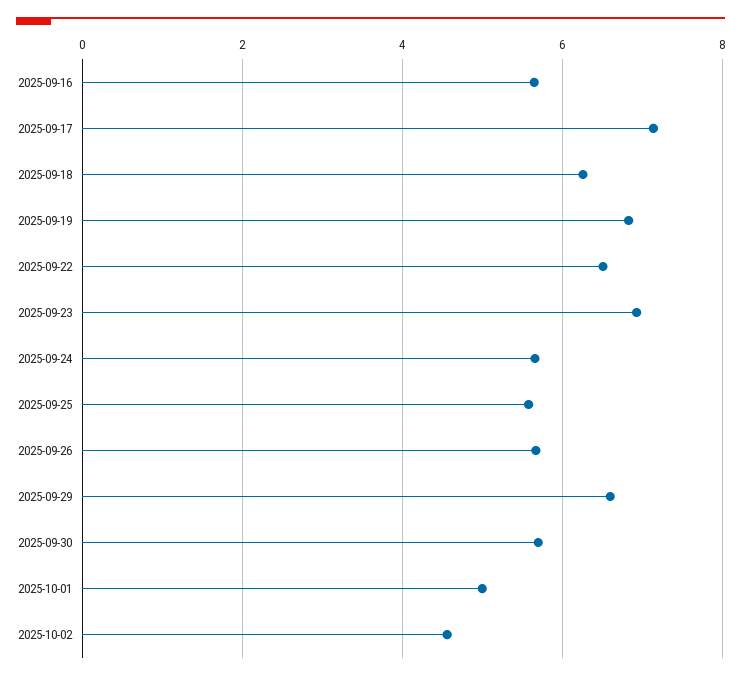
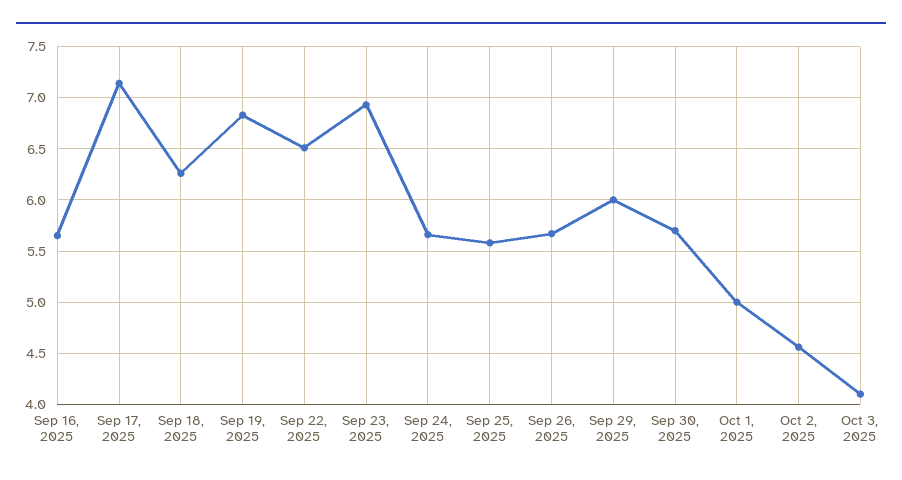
2025-09-29: 6.6 -> 6
Oct 3, 2025: none -> 4.1

